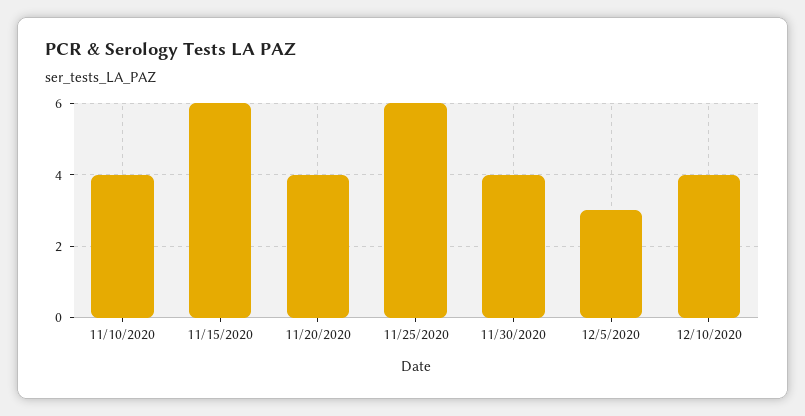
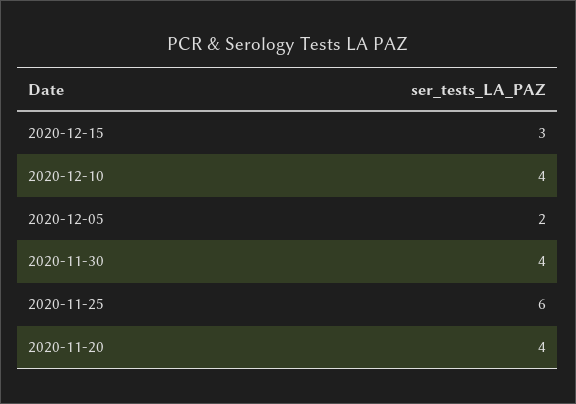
11/10/2020: 4 -> none
11/15/2020: 6 -> none
12/5/2020: 3 -> 2
2020-12-15: none -> 3

